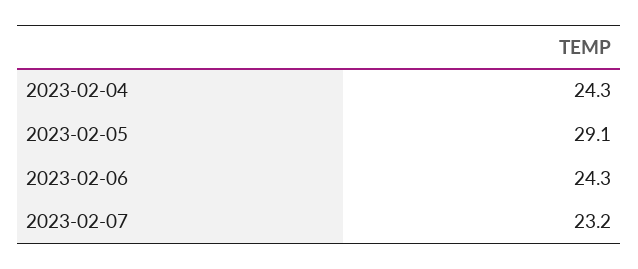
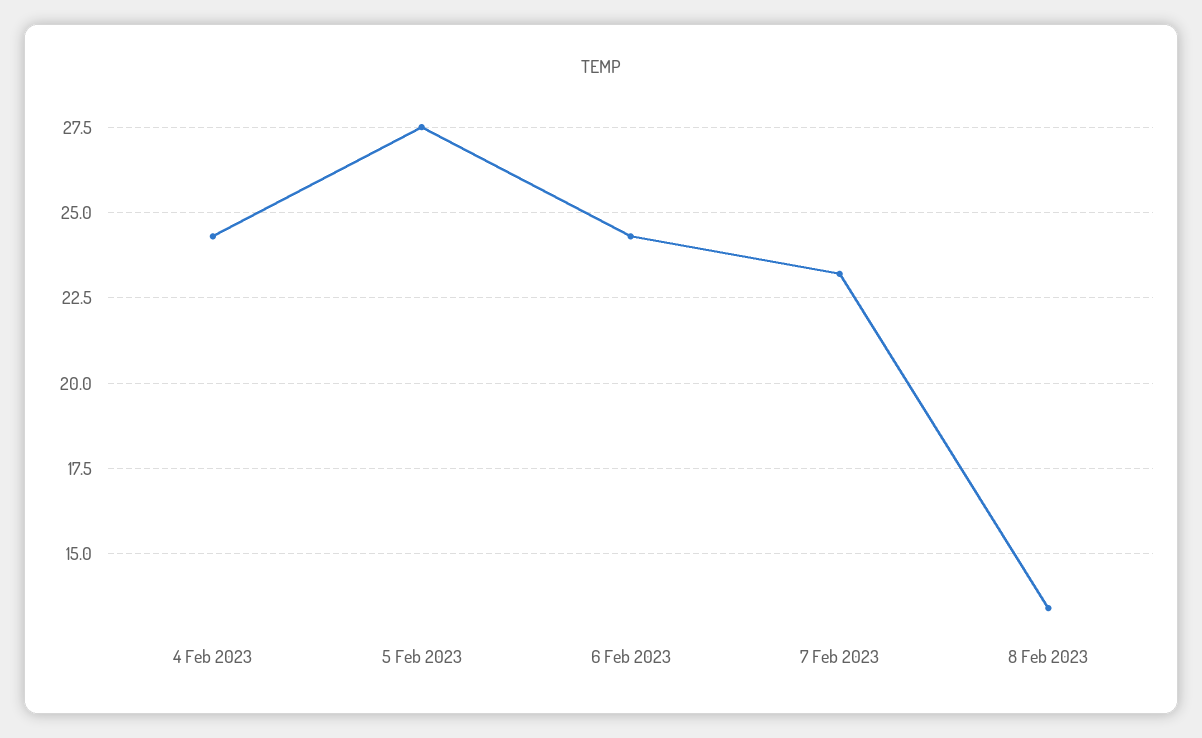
2023-02-05: 29.1 -> 27.5
8 Feb 2023: none -> 13.5

